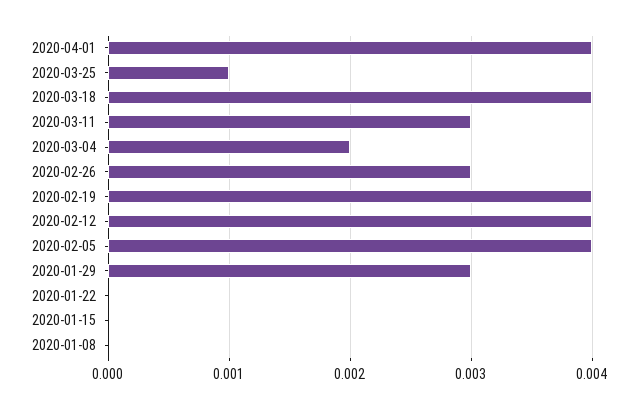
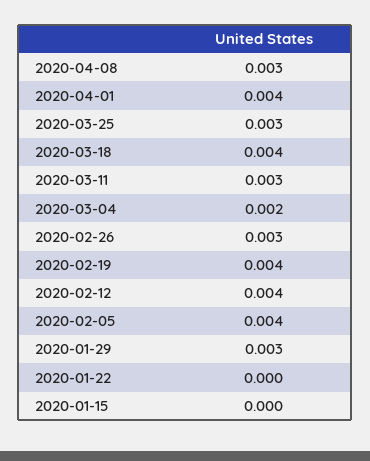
2020-03-25: 0.001 -> 0.003
2020-01-08: 0 -> none
2020-04-08: none -> 0.003

